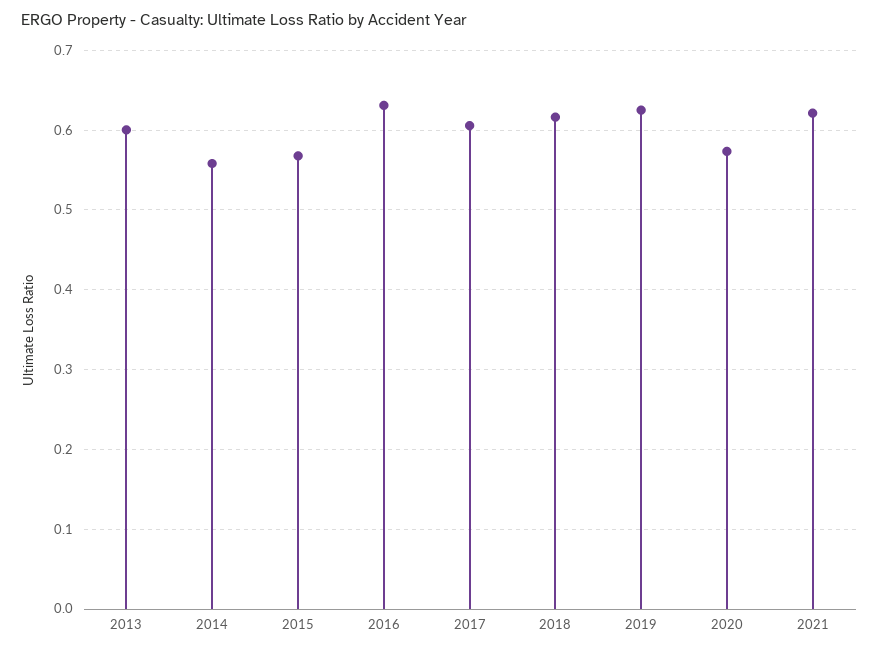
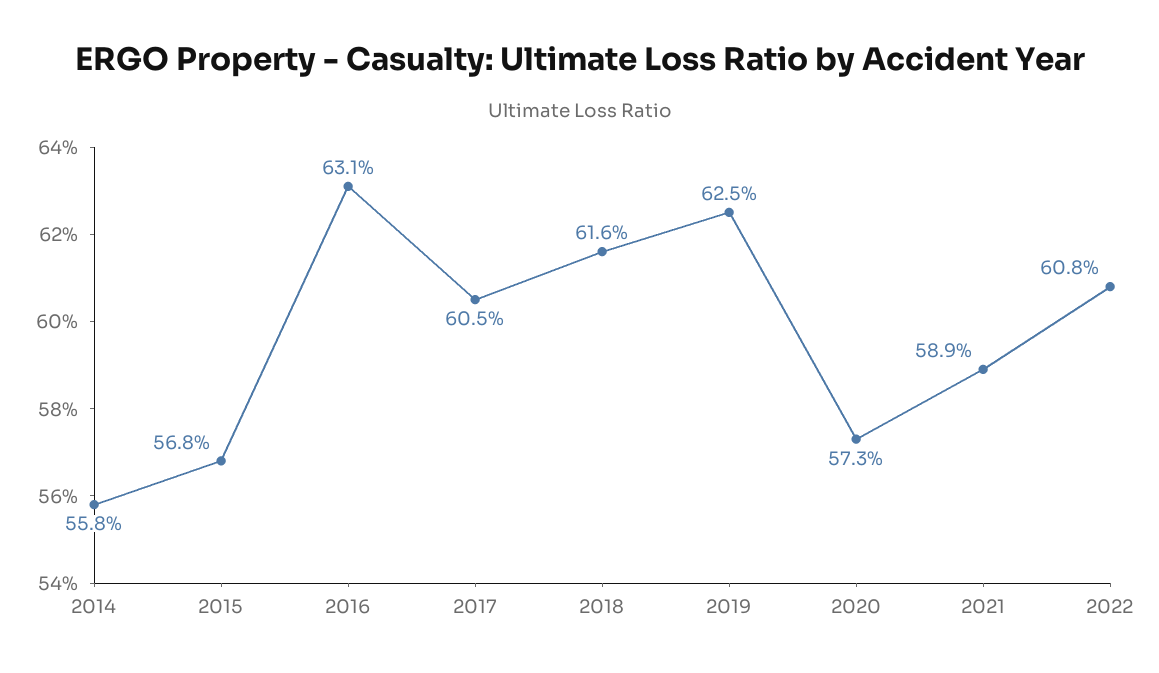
2013: 0.6 -> none
2021: 0.62 -> 0.589
2022: none -> 0.608

